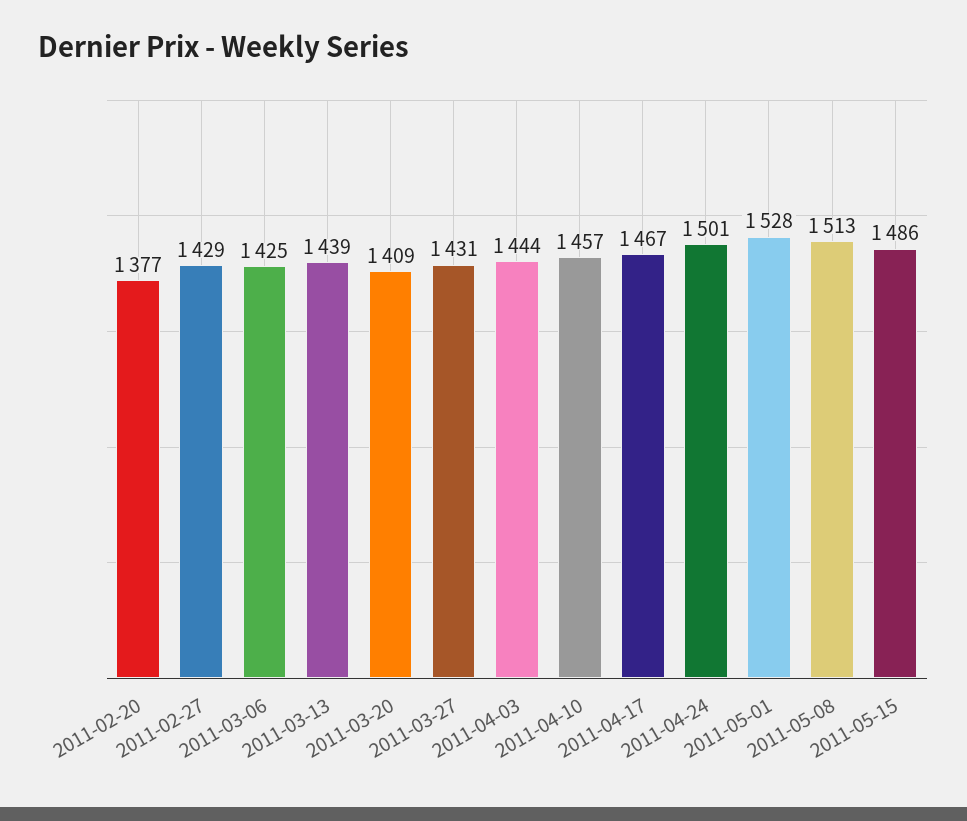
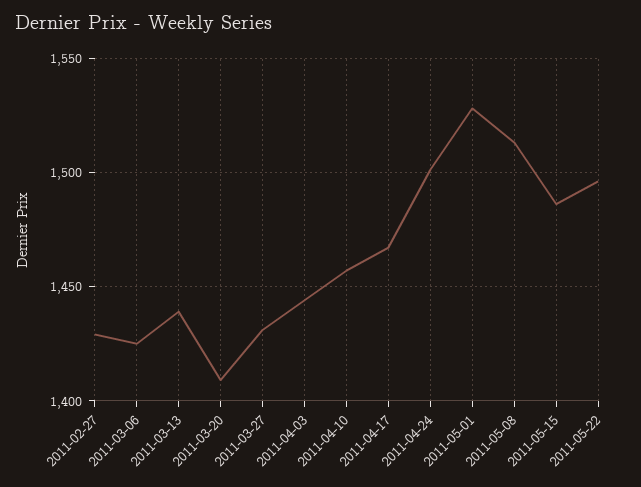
2011-02-20: 1377 -> none
2011-05-22: none -> 1495

